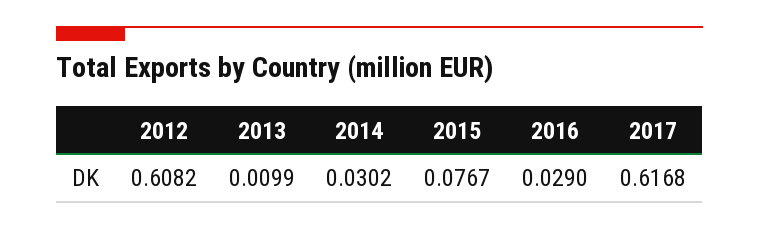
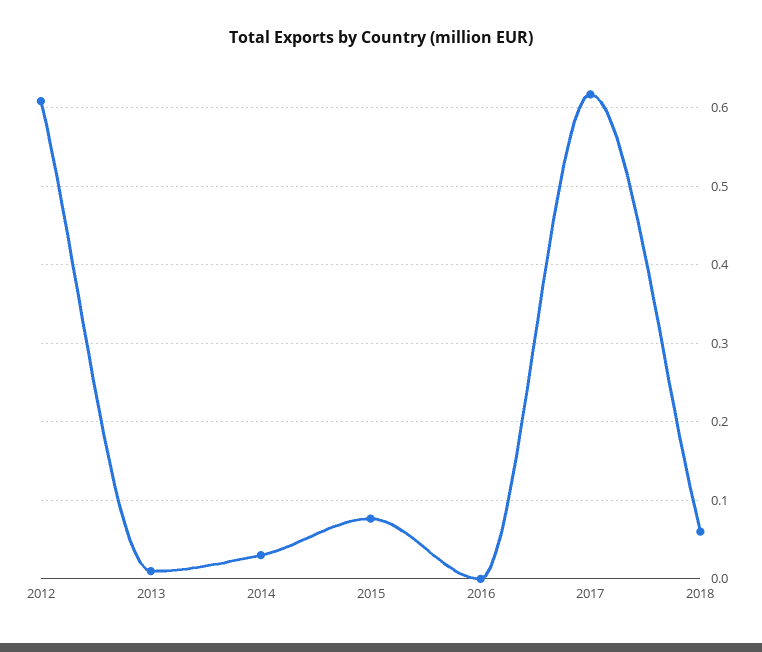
2016: 0.029 -> 0
2018: none -> 0.06

